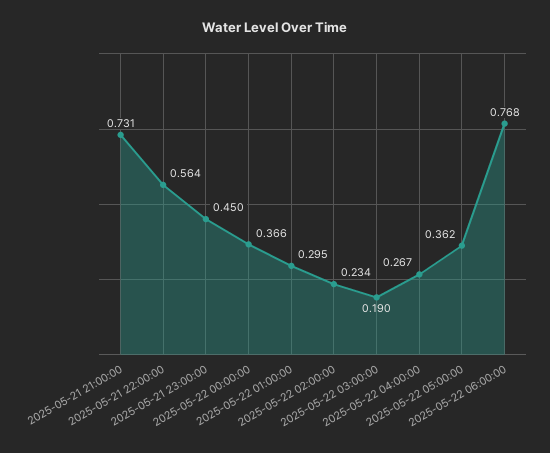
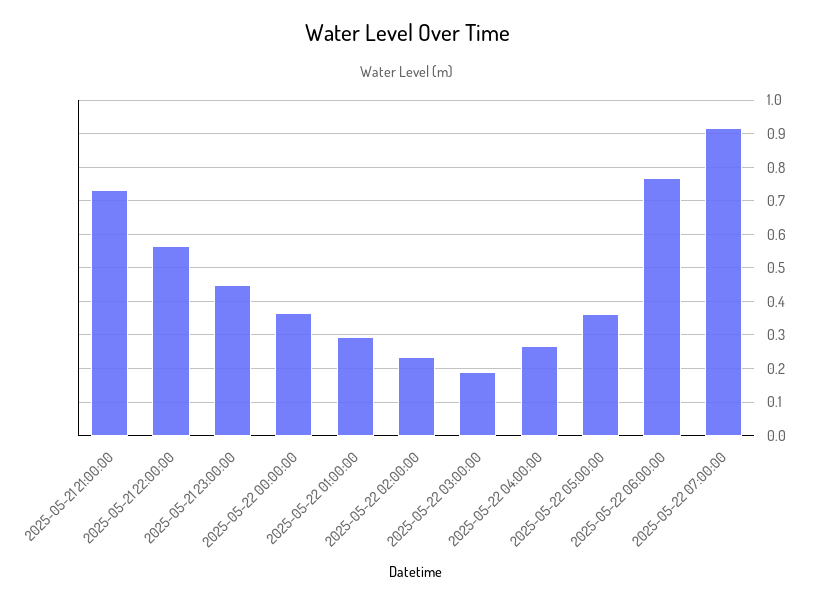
2025-05-22 07:00:00: none -> 0.92

